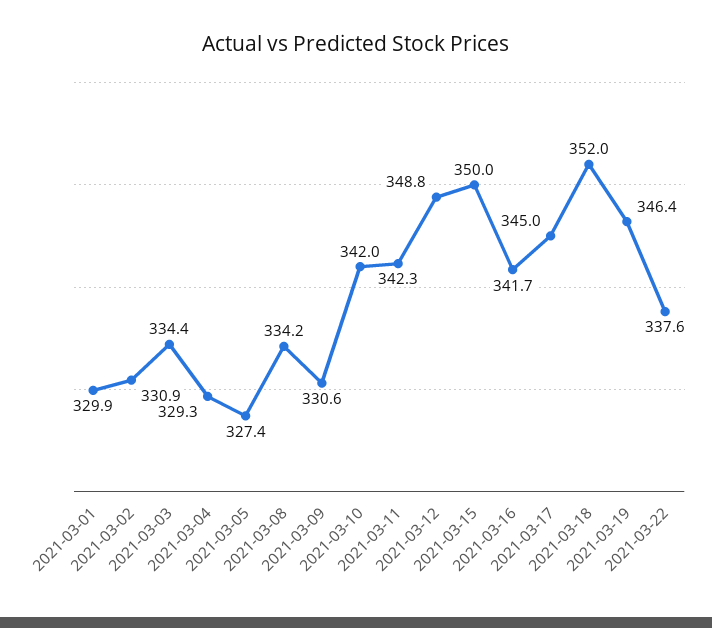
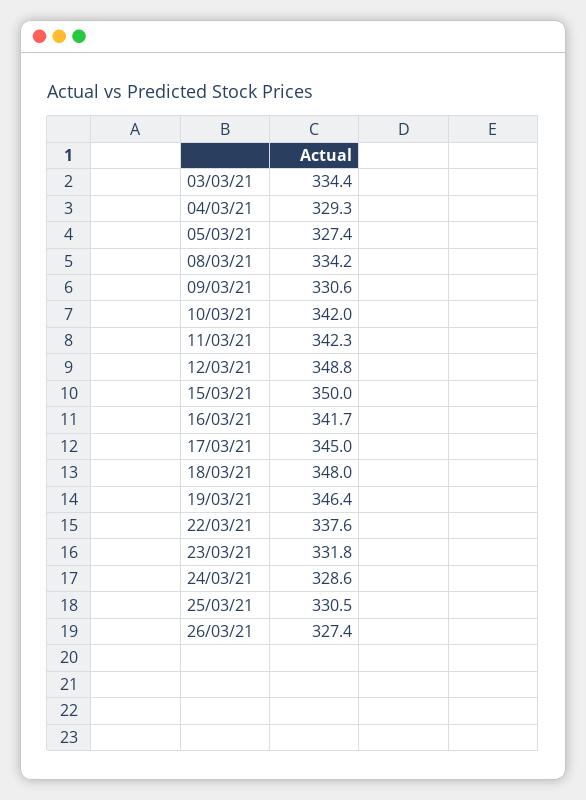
2021-03-01: 329.9 -> none
2021-03-02: 330.9 -> none
2021-03-18: 352 -> 348
23/03/21: none -> 331.8
24/03/21: none -> 328.6
25/03/21: none -> 330.5
26/03/21: none -> 327.4

